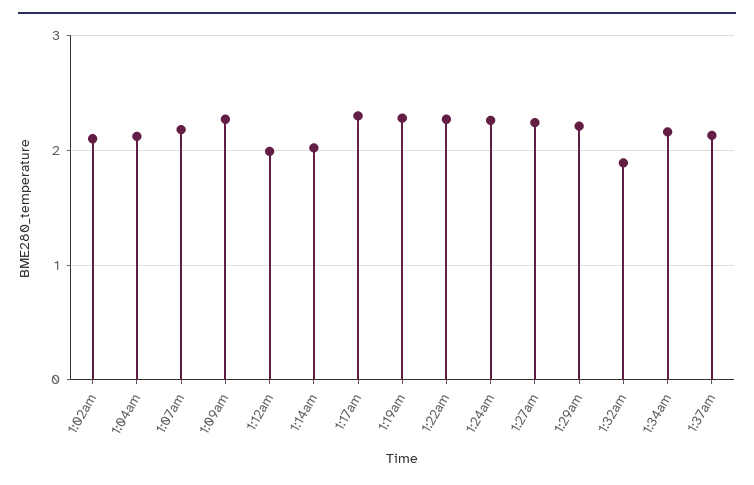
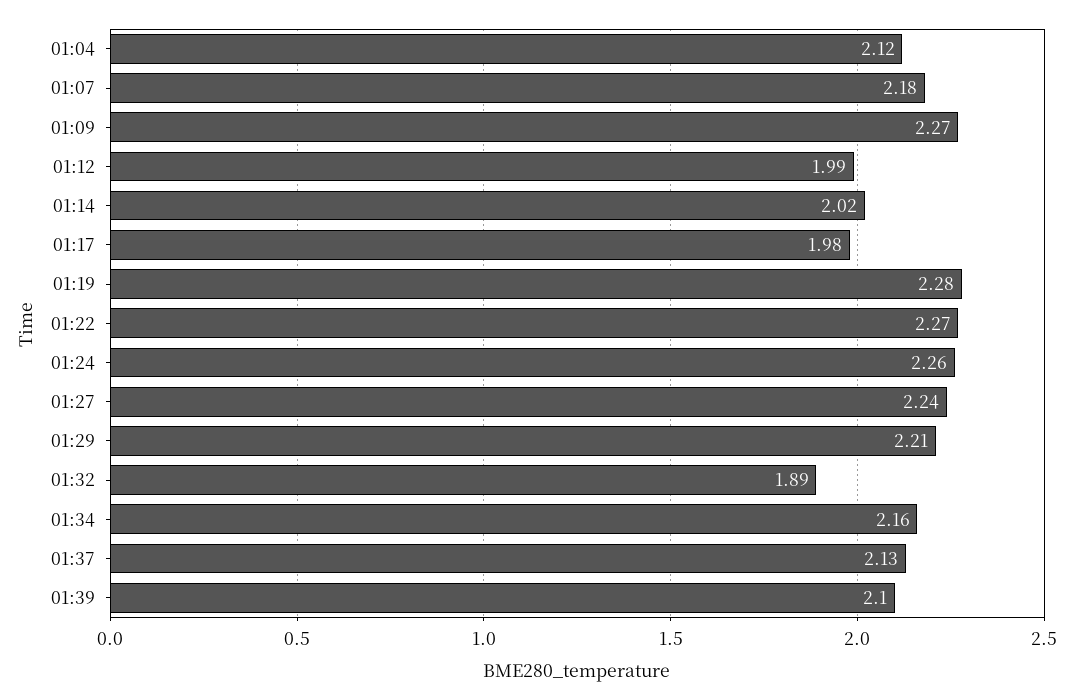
1:02am: 2.1 -> none
1:17am: 2.3 -> 1.98
01:39: none -> 2.1

